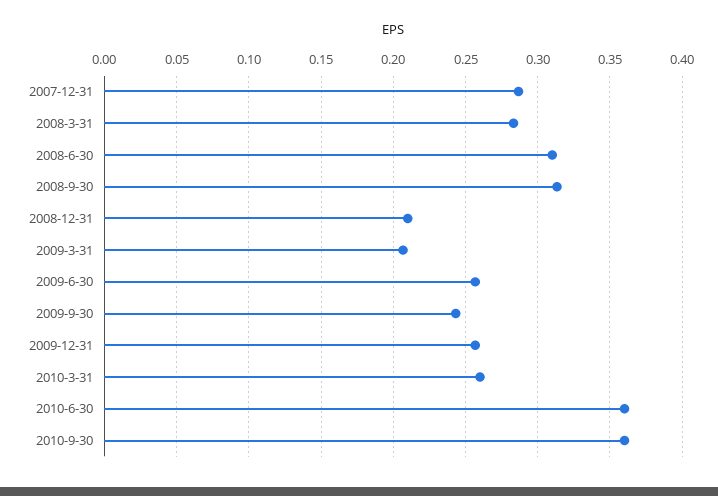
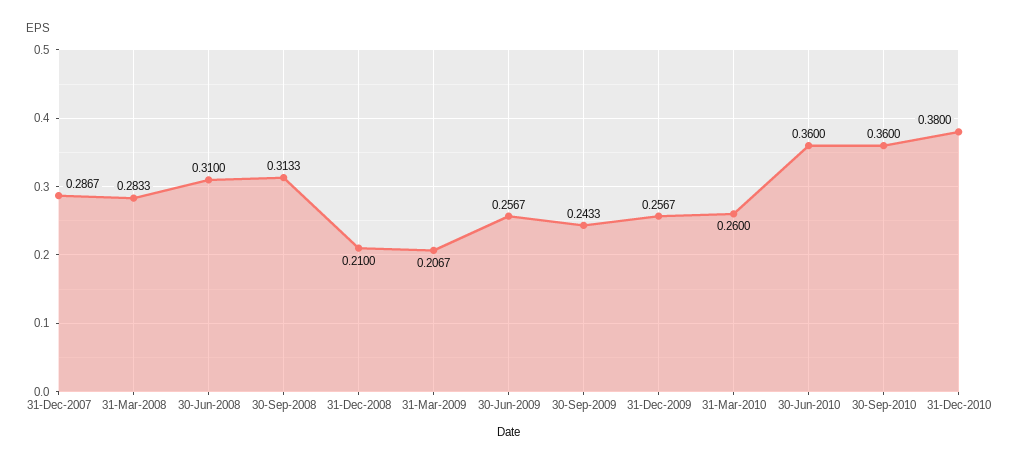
31-Dec-2010: none -> 0.38

